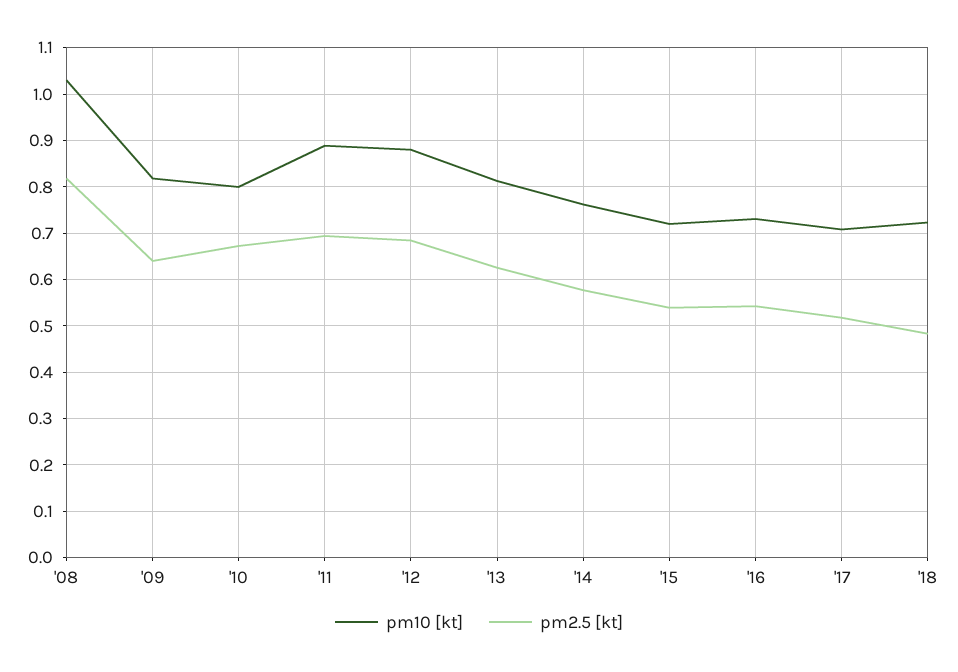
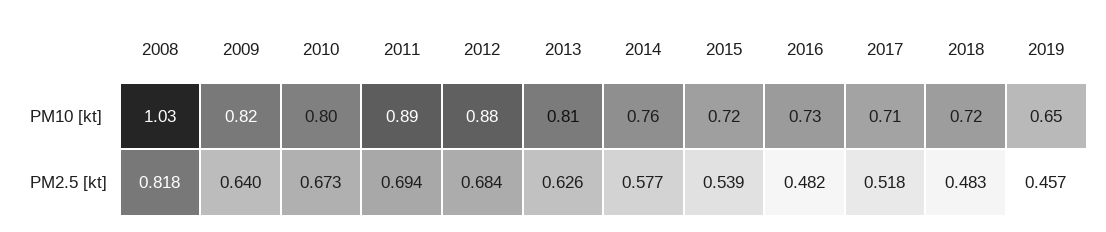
pm2.5 [kt], '16: 0.54 -> 0.482
pm10 [kt], 2019: none -> 0.65
pm2.5 [kt], 2019: none -> 0.457

